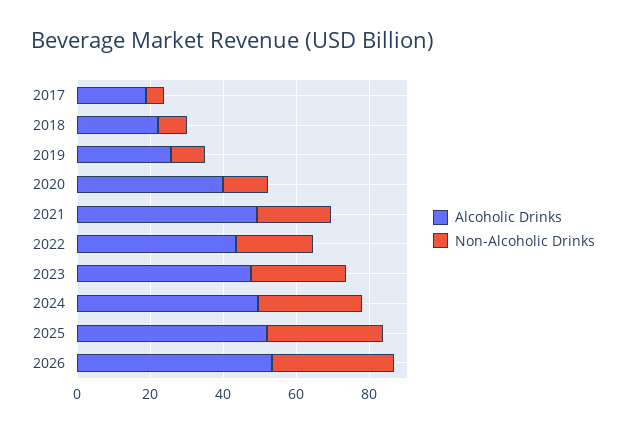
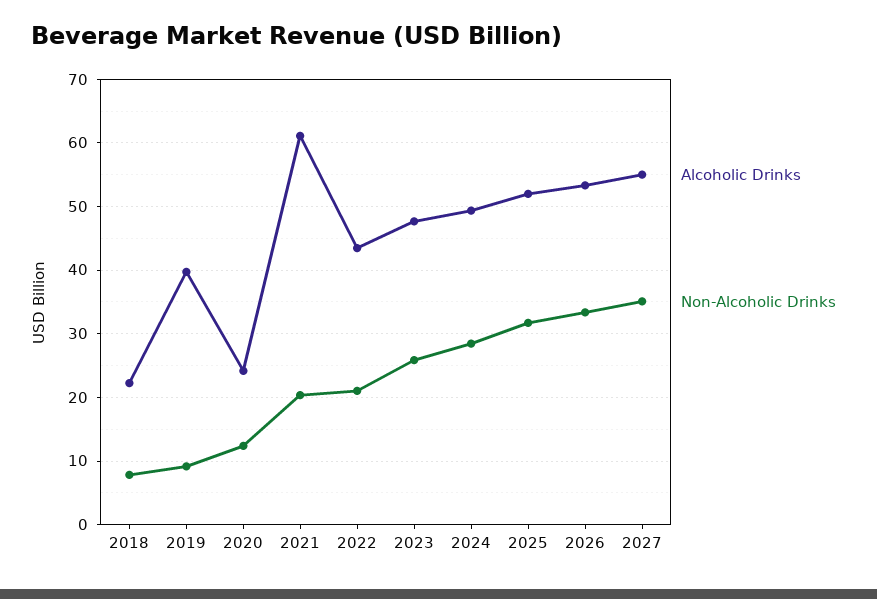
Alcoholic Drinks, 2017: 20 -> none
Non-Alcoholic Drinks, 2017: 5 -> none
Alcoholic Drinks, 2019: 25 -> 40
Alcoholic Drinks, 2020: 40 -> 24
Alcoholic Drinks, 2021: 50 -> 61
Alcoholic Drinks, 2027: none -> 55
Non-Alcoholic Drinks, 2027: none -> 35

